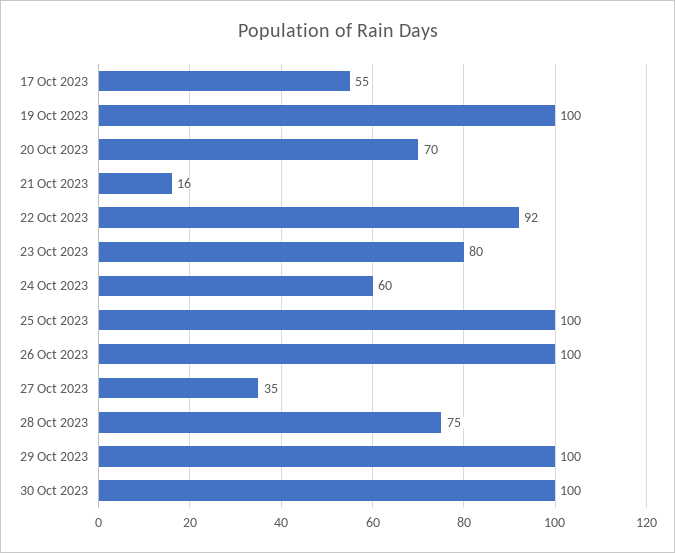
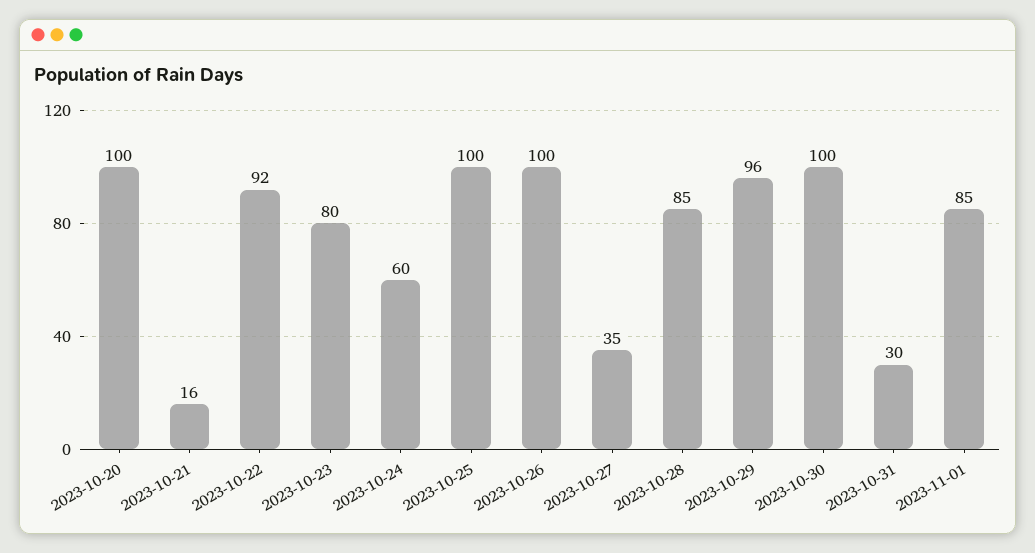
17 Oct 2023: 55 -> none
19 Oct 2023: 100 -> none
20 Oct 2023: 70 -> 100
28 Oct 2023: 75 -> 85
29 Oct 2023: 100 -> 96
2023-10-31: none -> 30
2023-11-01: none -> 85

